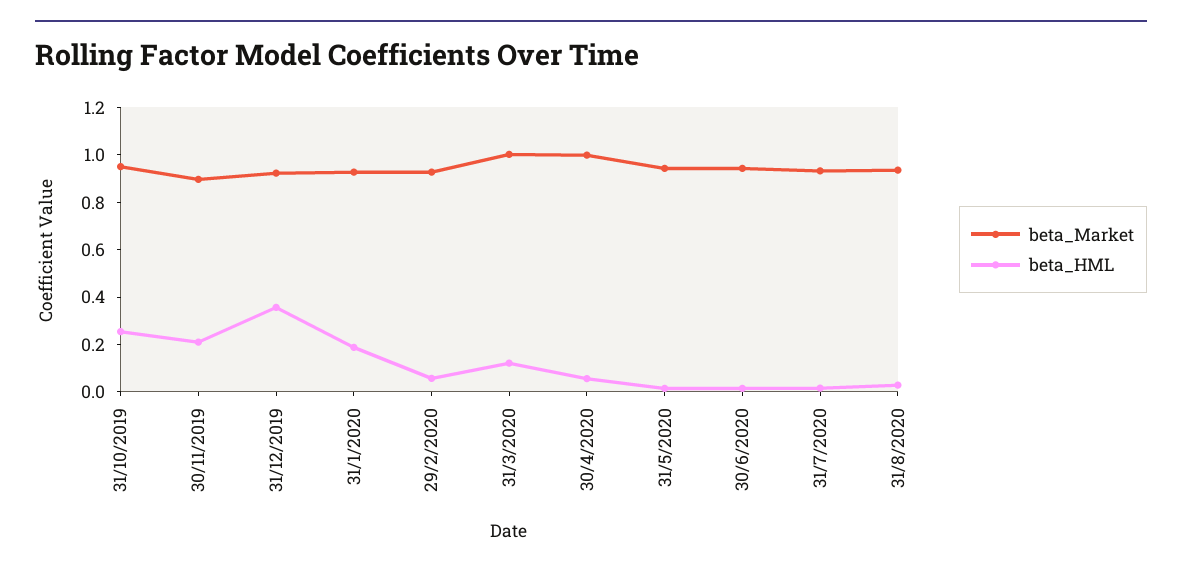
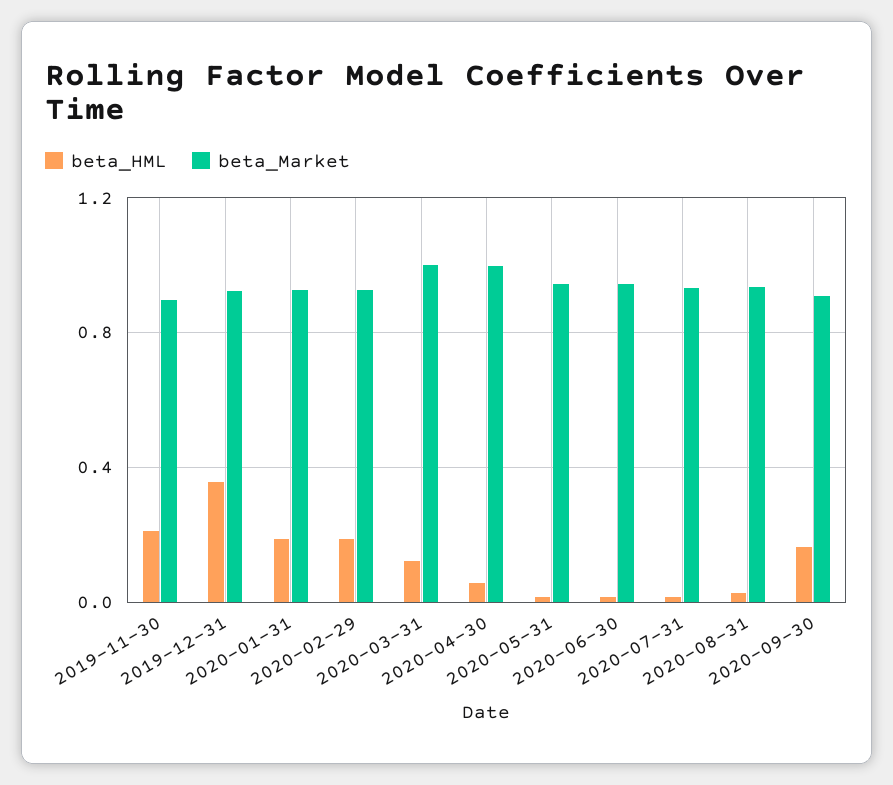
beta_Market, 31/10/2019: 0.95 -> none
beta_HML, 31/10/2019: 0.25 -> none
beta_HML, 29/2/2020: 0.05 -> 0.2
beta_HML, 2020-09-30: none -> 0.15
beta_Market, 2020-09-30: none -> 0.9

